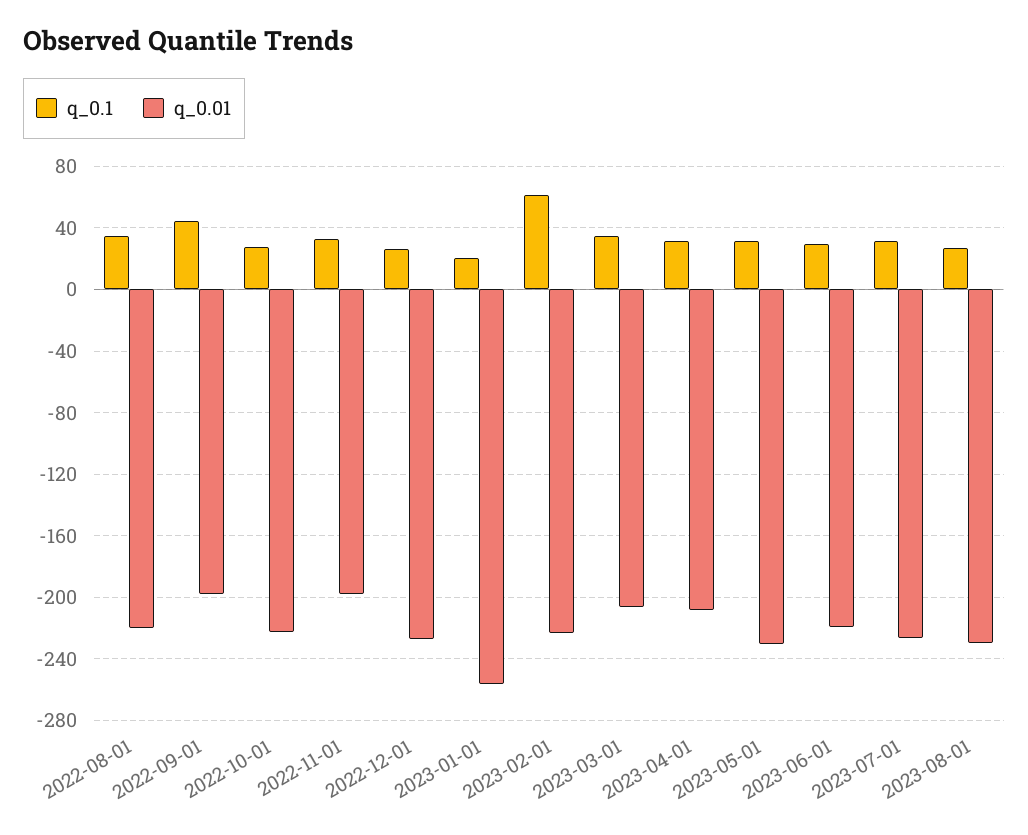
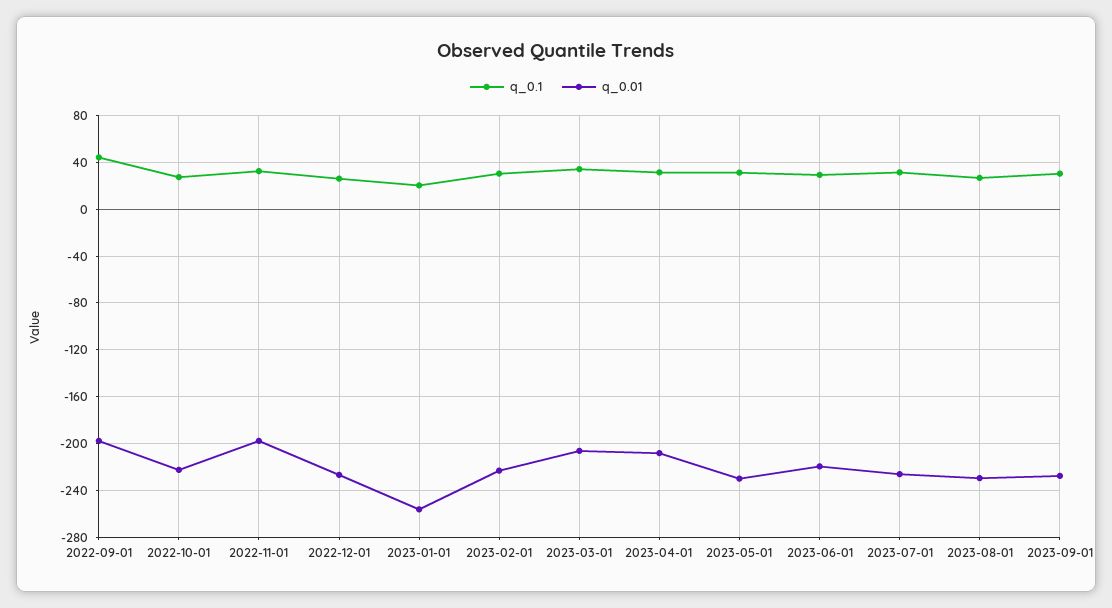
q_0.1, 2022-08-01: 35 -> none
q_0.01, 2022-08-01: -220 -> none
q_0.1, 2023-02-01: 60 -> 30
q_0.1, 2023-09-01: none -> 30
q_0.01, 2023-09-01: none -> -230

